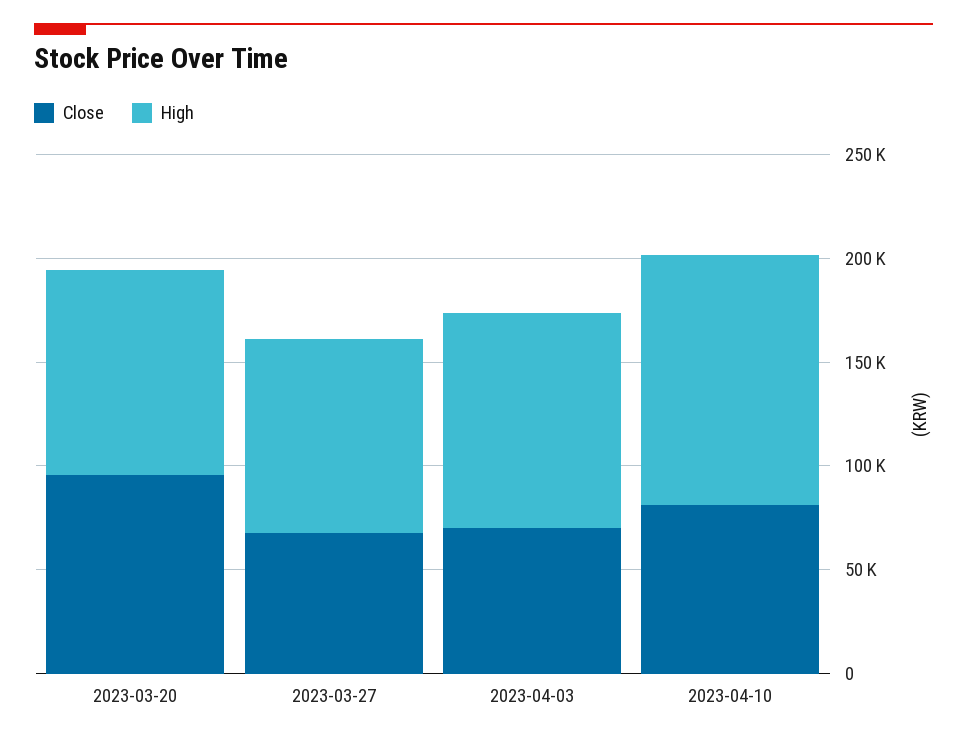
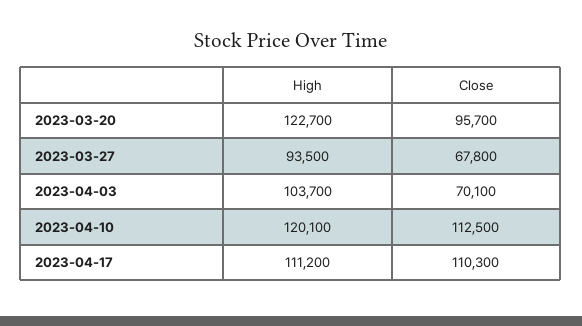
High, 2023-03-20: 100000 -> 122700
Close, 2023-04-10: 80000 -> 112500
High, 2023-04-17: none -> 111200
Close, 2023-04-17: none -> 110300

